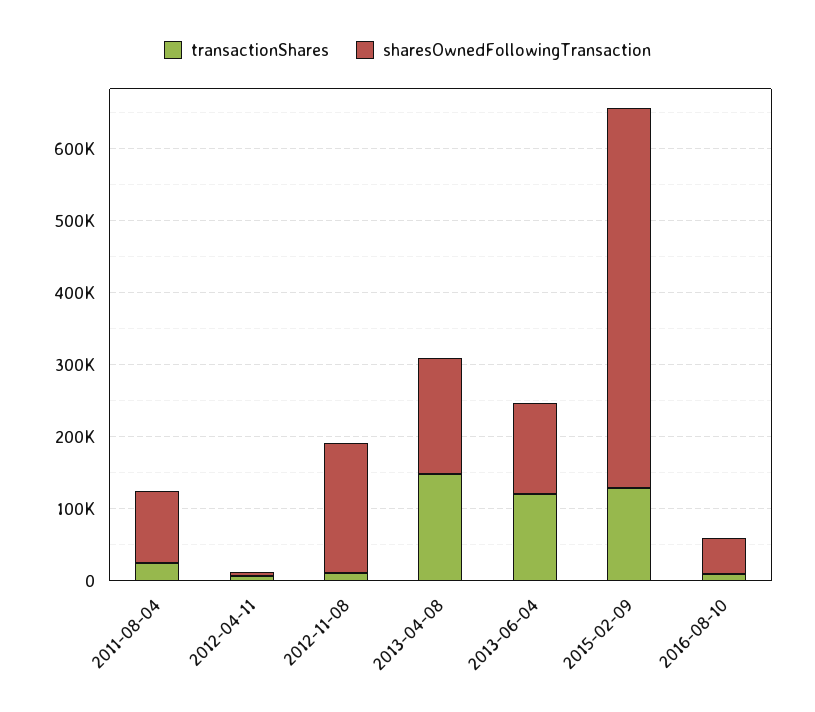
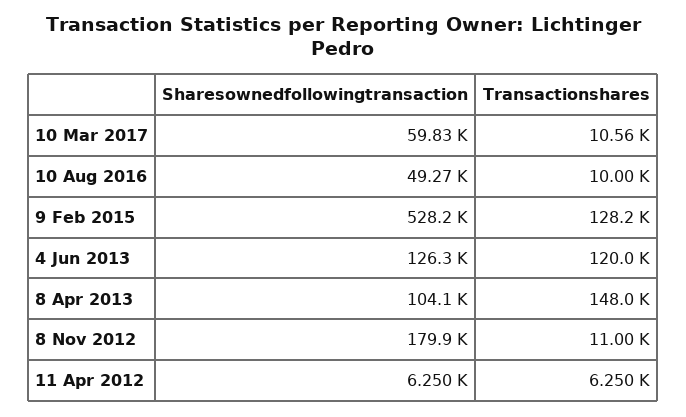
transactionShares, 2011-08-04: 20000 -> none
sharesOwnedFollowingTransaction, 2011-08-04: 100000 -> none
sharesOwnedFollowingTransaction, 2013-04-08: 160000 -> 104100
sharesOwnedFollowingTransaction, 10 Mar 2017: none -> 59830
transactionShares, 10 Mar 2017: none -> 10560

